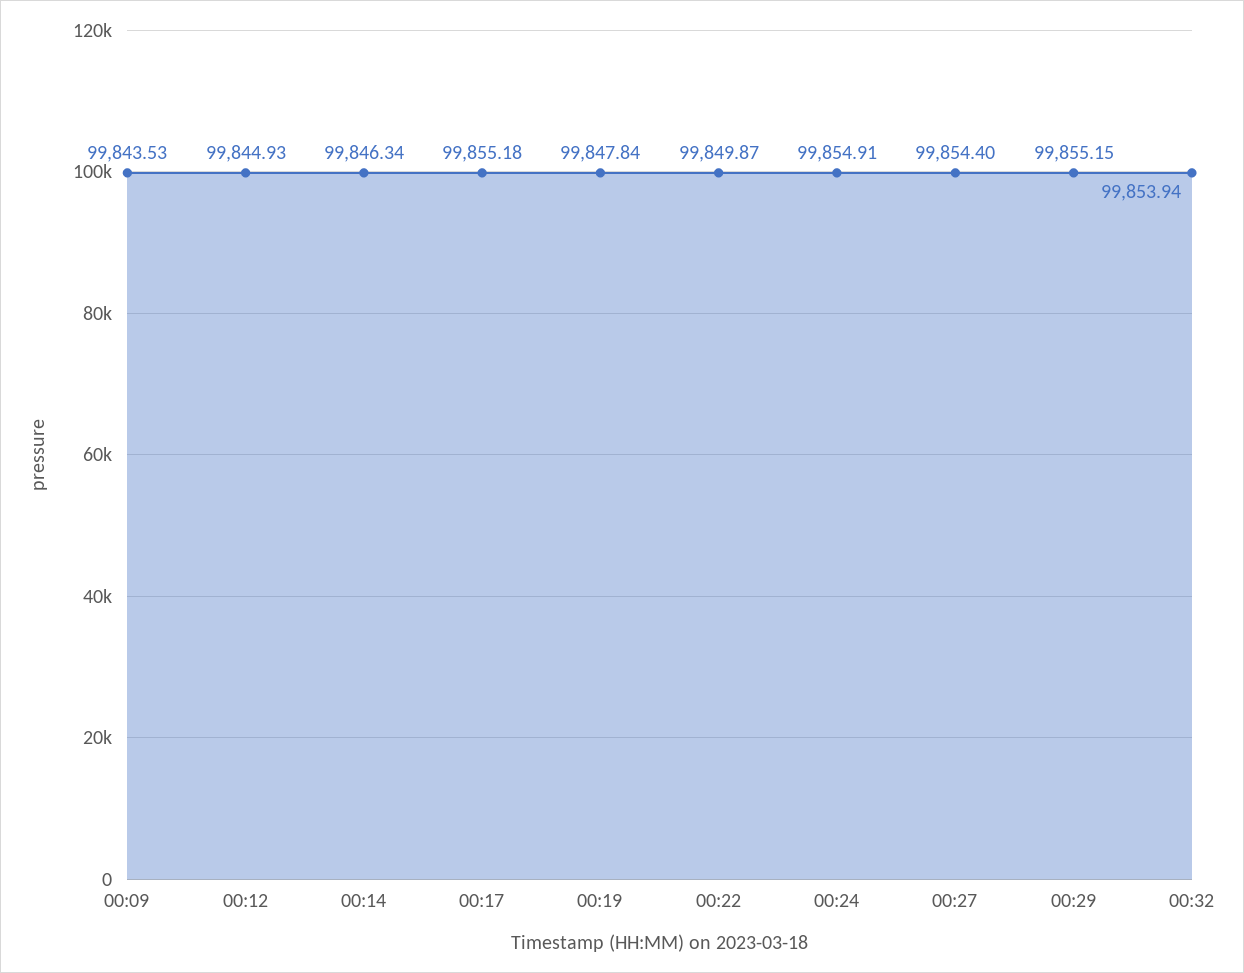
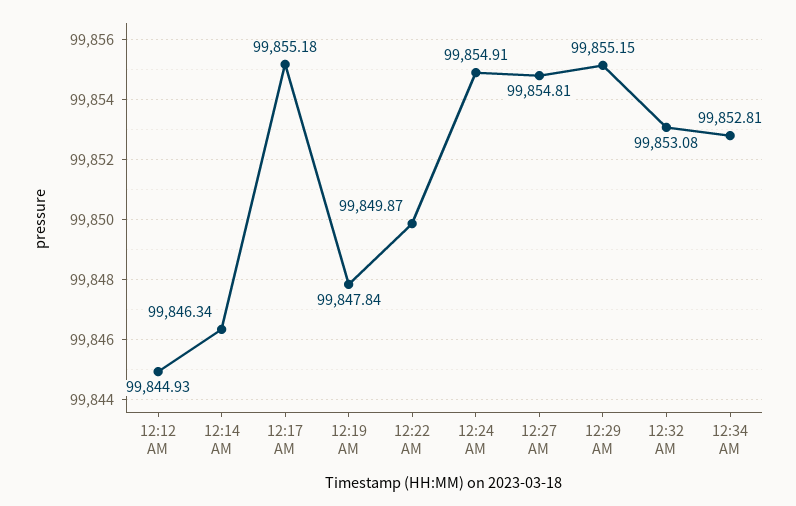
00:09: 99843.53 -> none
00:27: 99854.4 -> 99854.81
00:32: 99853.94 -> 99853.08
12:34 AM: none -> 99852.81

